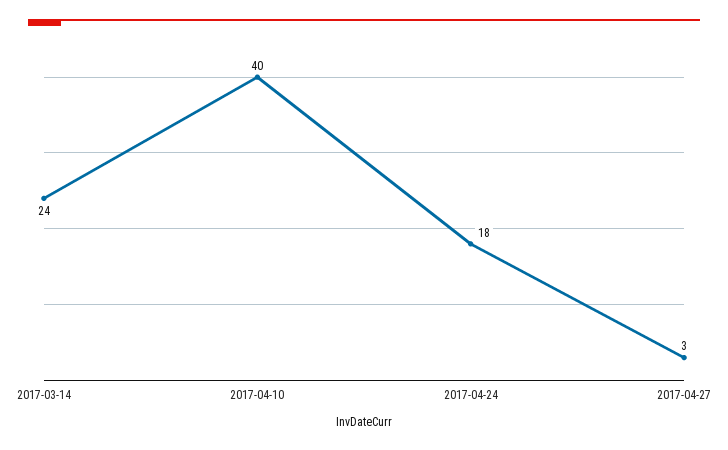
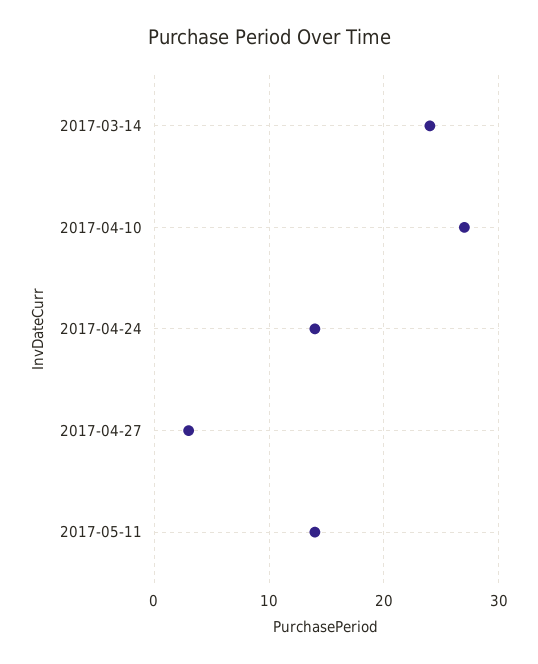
2017-04-10: 40 -> 27
2017-04-24: 18 -> 14
2017-05-11: none -> 14

